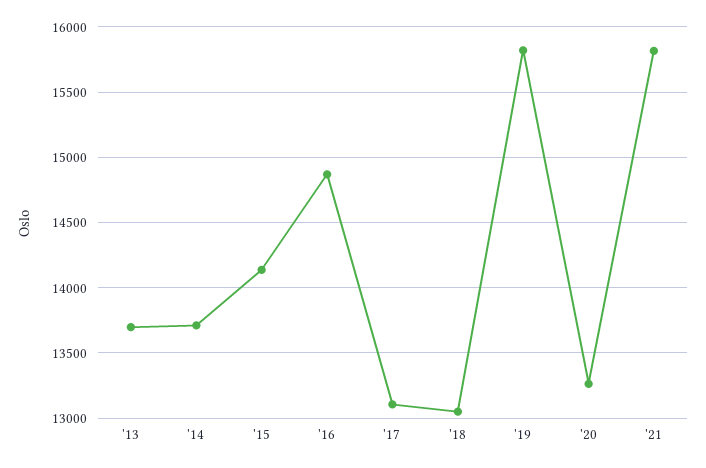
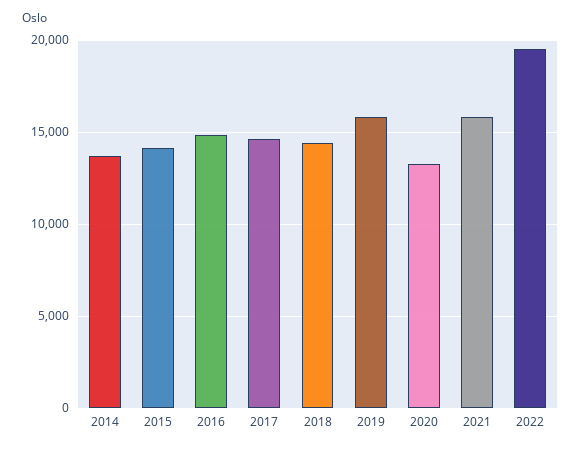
'13: 13700 -> none
'17: 13100 -> 14500
'18: 13050 -> 14500
2022: none -> 19500

